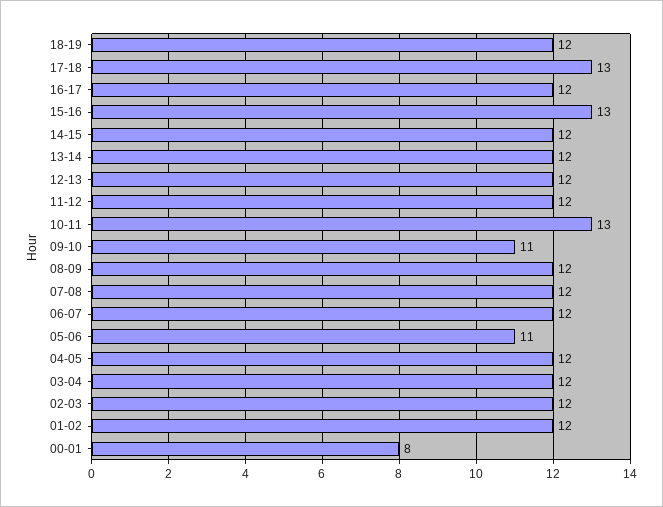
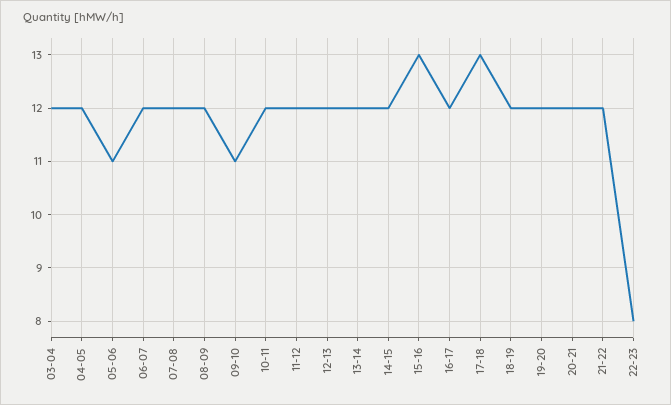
10-11: 13 -> 12
02-03: 12 -> none
01-02: 12 -> none
00-01: 8 -> none
19-20: none -> 12
20-21: none -> 12
21-22: none -> 12
22-23: none -> 8

